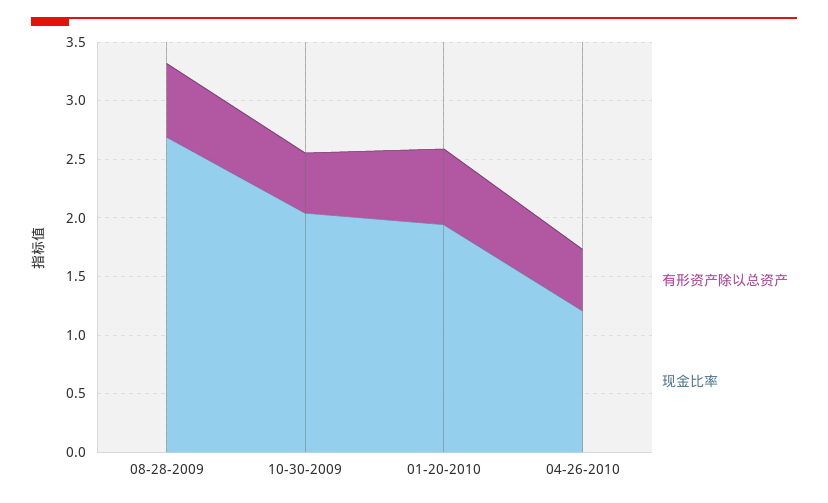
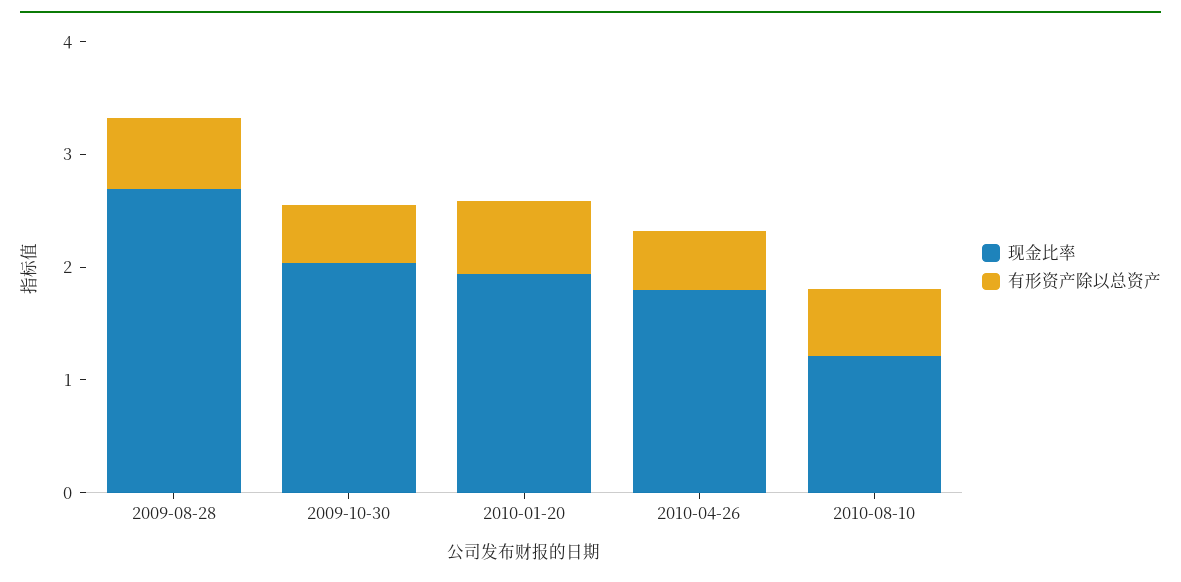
现金比率, 04-26-2010: 1.2 -> 1.8
现金比率, 2010-08-10: none -> 1.2
有形资产除以总资产, 2010-08-10: none -> 0.6

